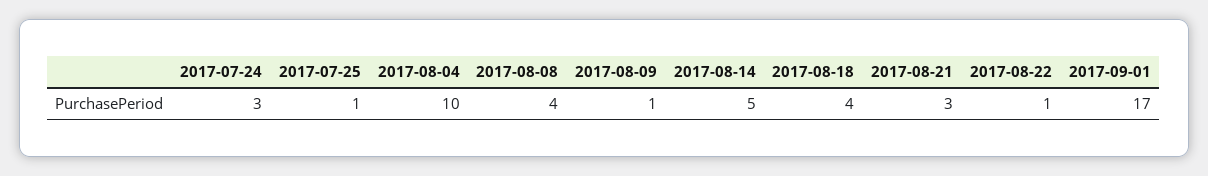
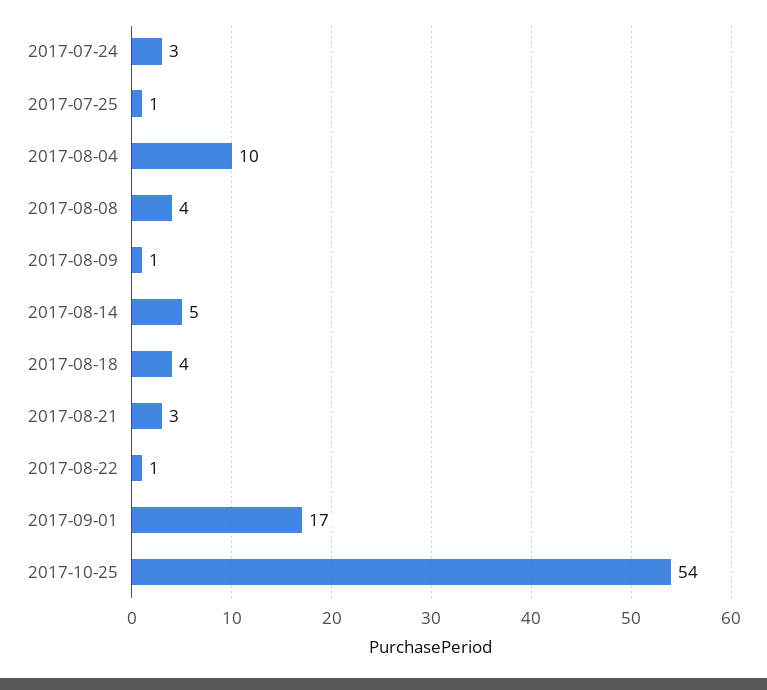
2017-10-25: none -> 54

